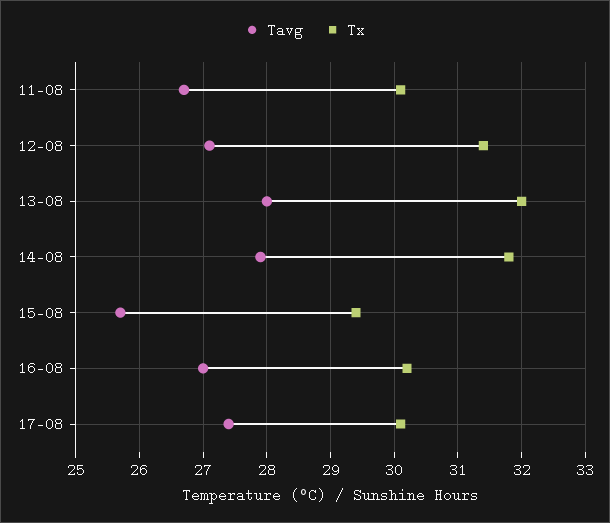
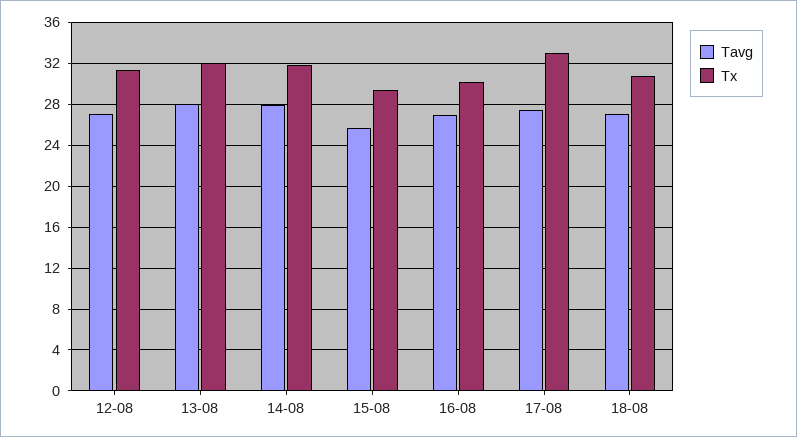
Tavg, 11-08: 26.7 -> none
Tx, 11-08: 30.1 -> none
Tx, 17-08: 30.1 -> 33
Tavg, 18-08: none -> 27
Tx, 18-08: none -> 31

